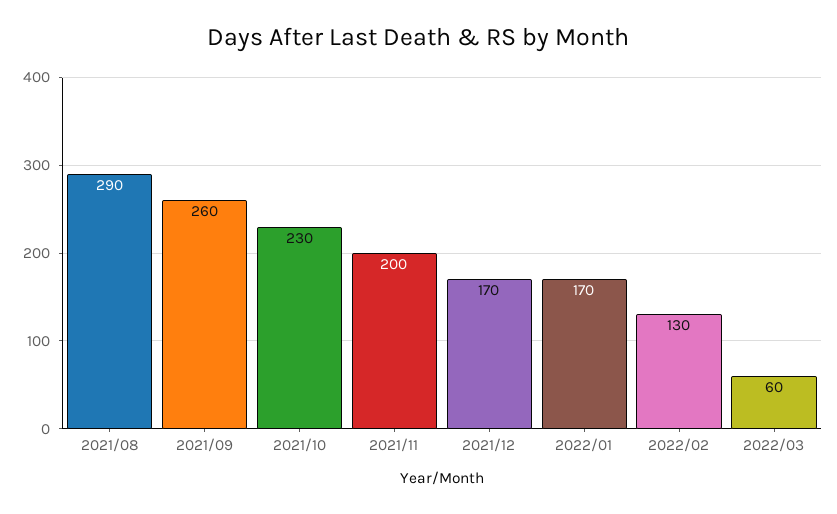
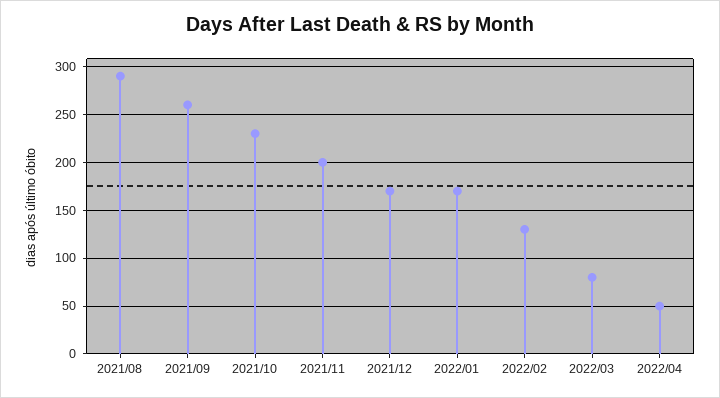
2022/03: 60 -> 80
2022/04: none -> 50

